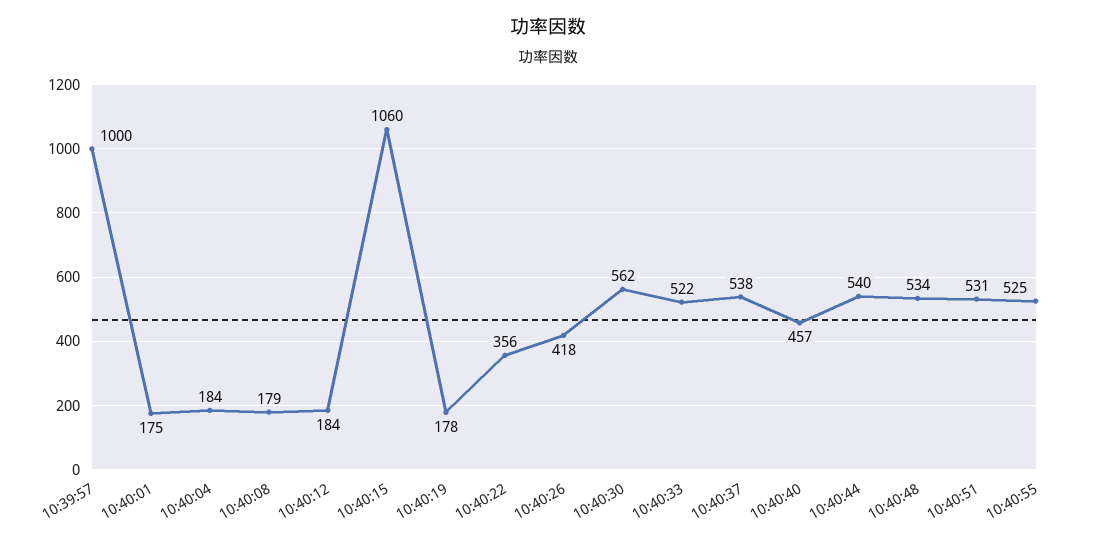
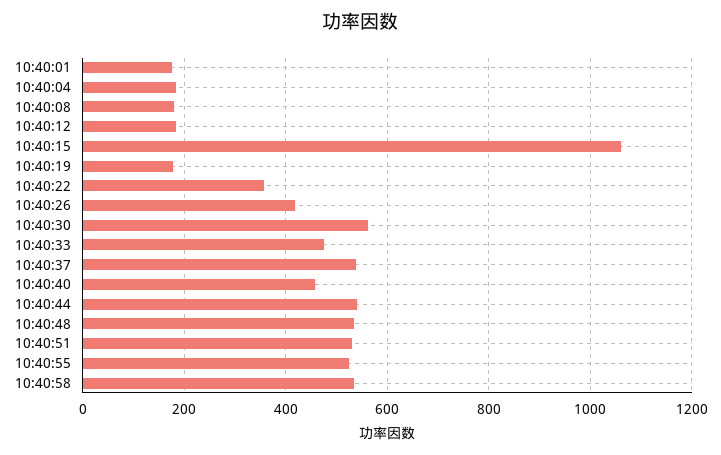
10:39:57: 1000 -> none
10:40:33: 522 -> 480
10:40:58: none -> 540

